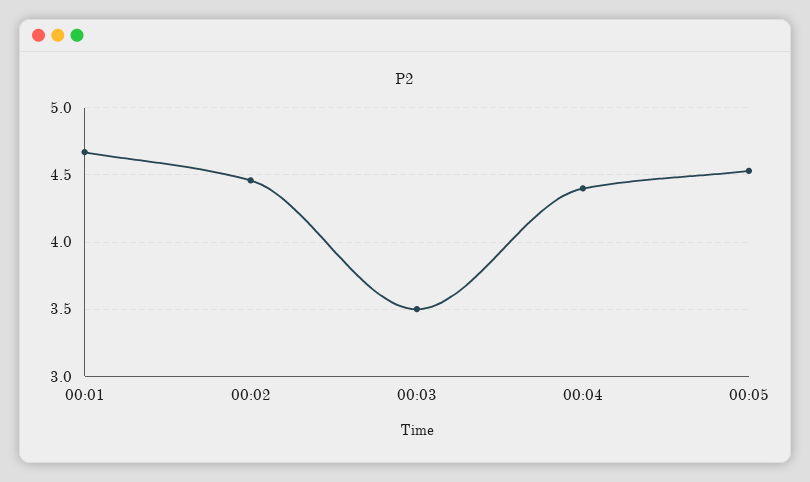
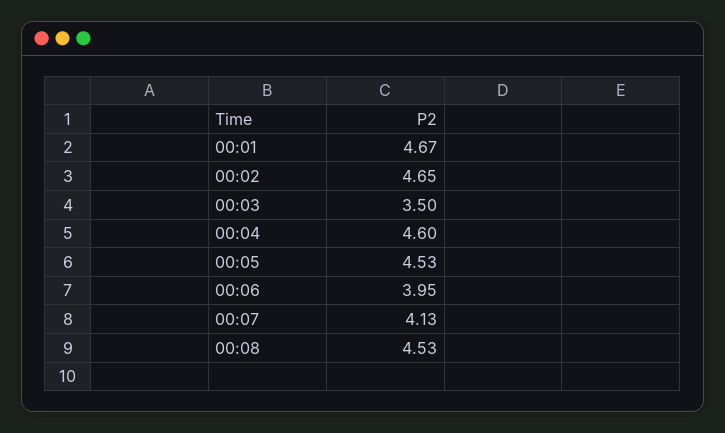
00:02: 4.45 -> 4.65
00:04: 4.4 -> 4.6
00:06: none -> 3.95
00:07: none -> 4.13
00:08: none -> 4.53

